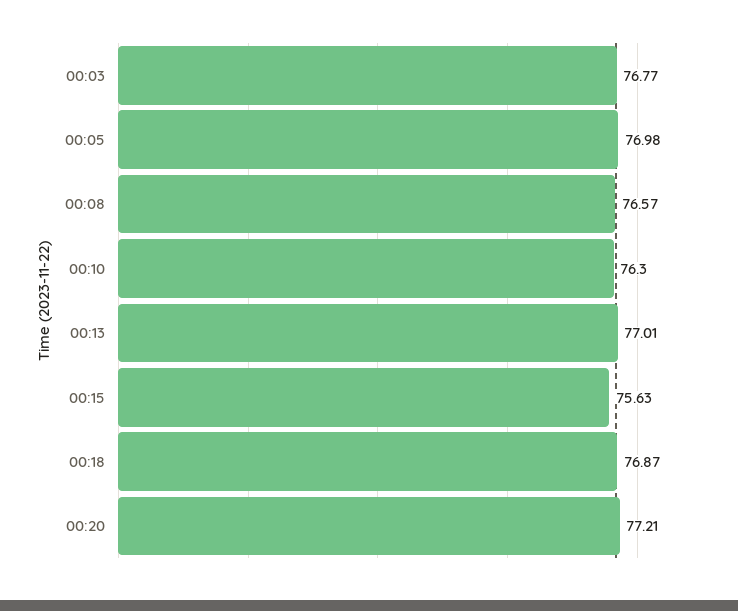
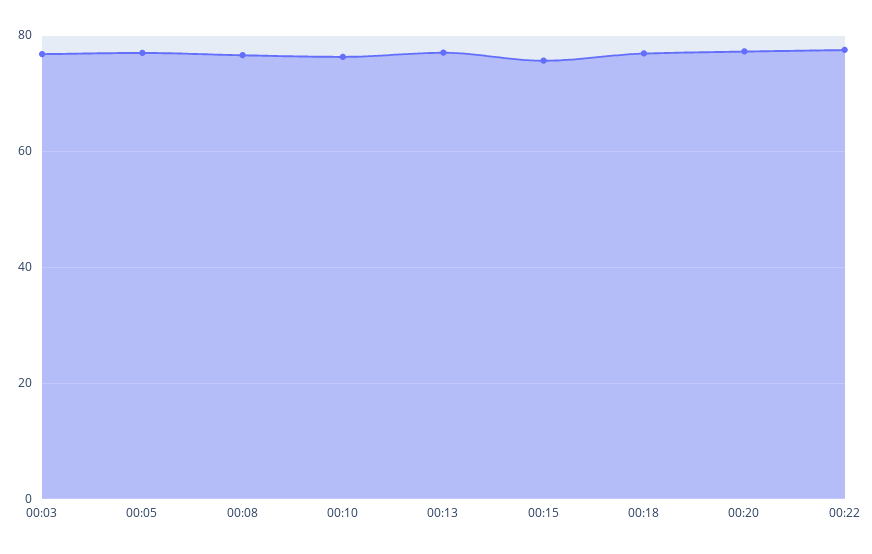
00:22: none -> 78

